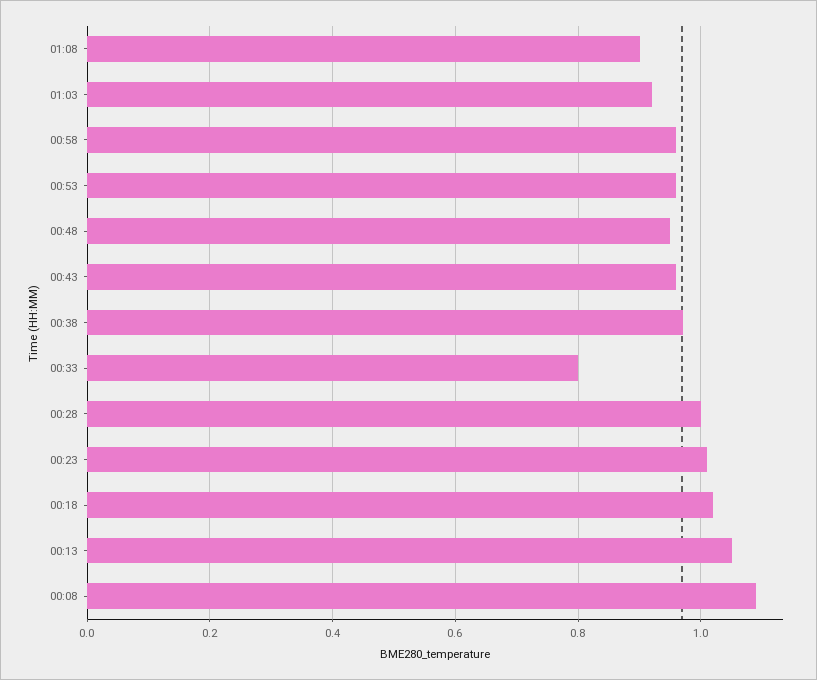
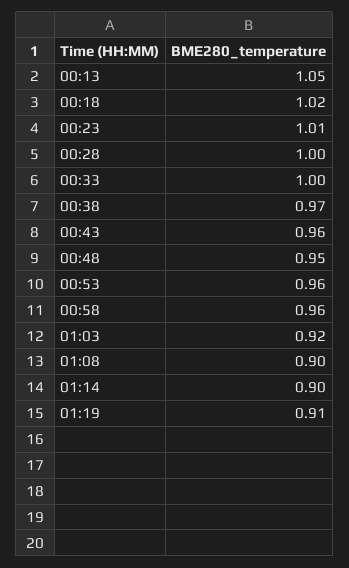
00:33: 0.8 -> 1
00:08: 1.1 -> none
01:14: none -> 0.9
01:19: none -> 0.91

